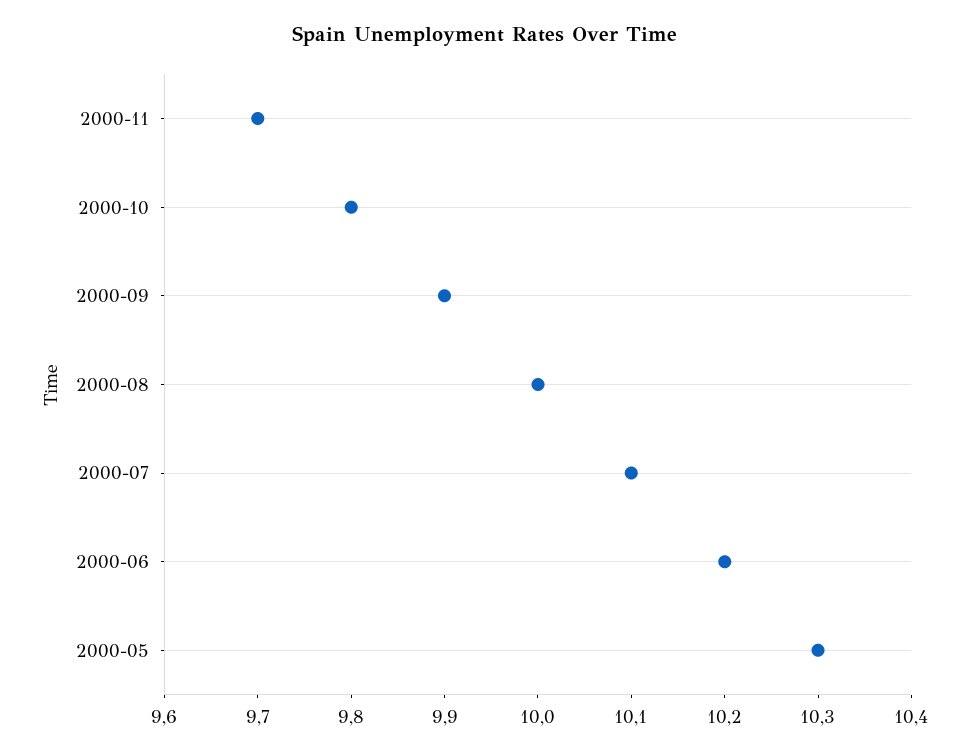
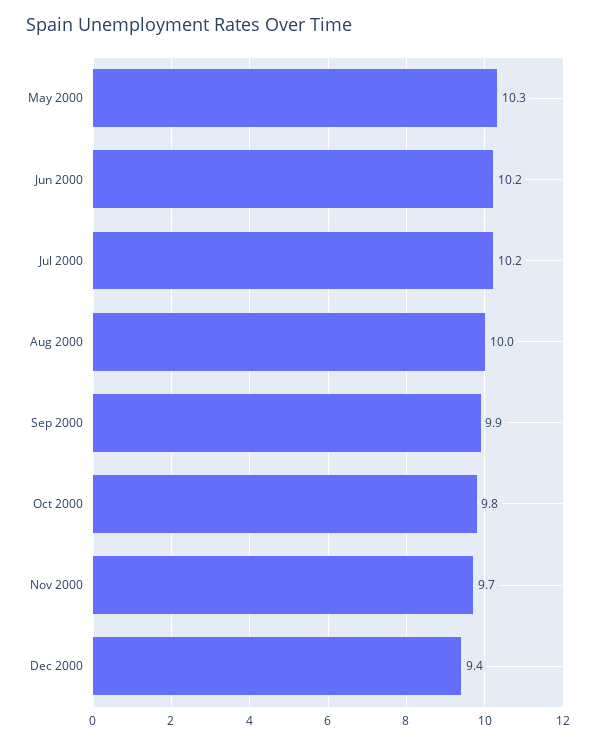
2000-07: 10.1 -> 10.2
Dec 2000: none -> 9.4

